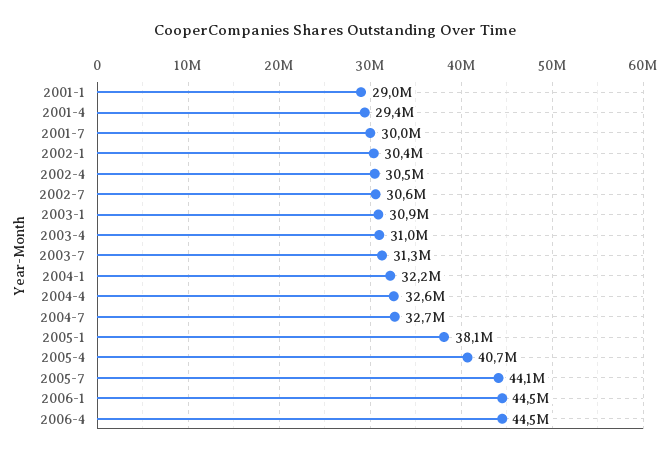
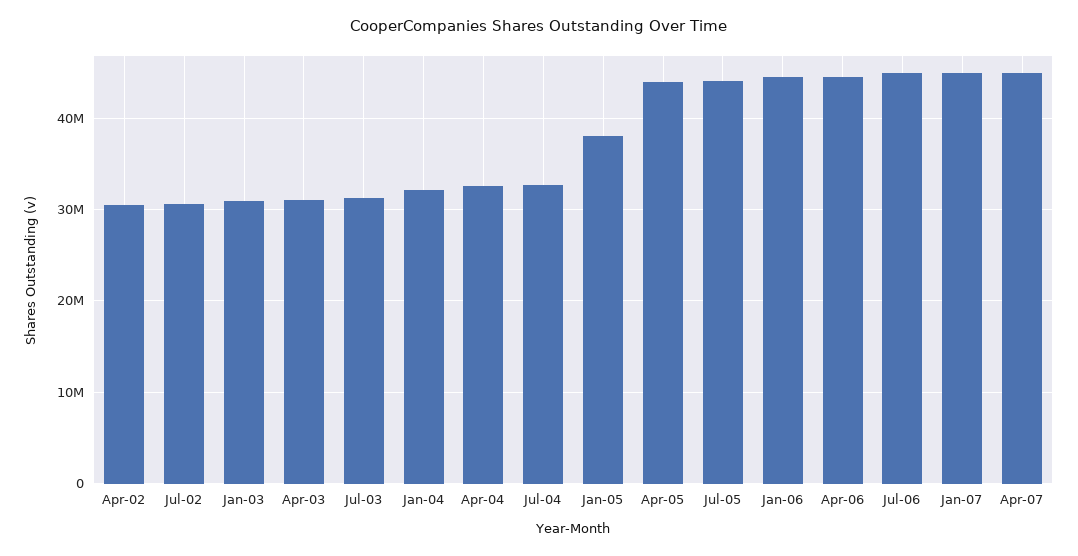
2001-1: 29000000 -> none
2001-4: 29400000 -> none
2001-7: 30000000 -> none
2002-1: 30400000 -> none
2005-4: 40700000 -> 44000000
Jul-06: none -> 45000000
Jan-07: none -> 45000000
Apr-07: none -> 45000000

